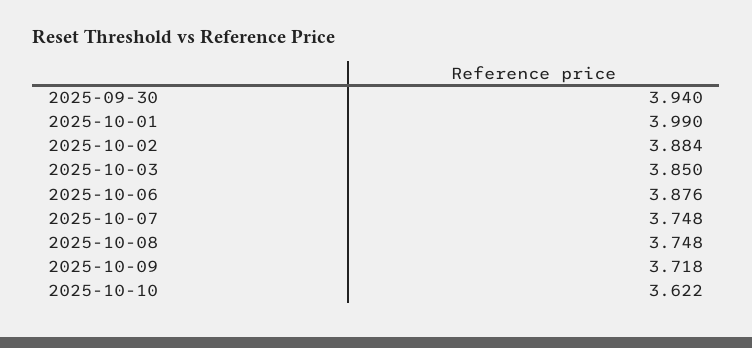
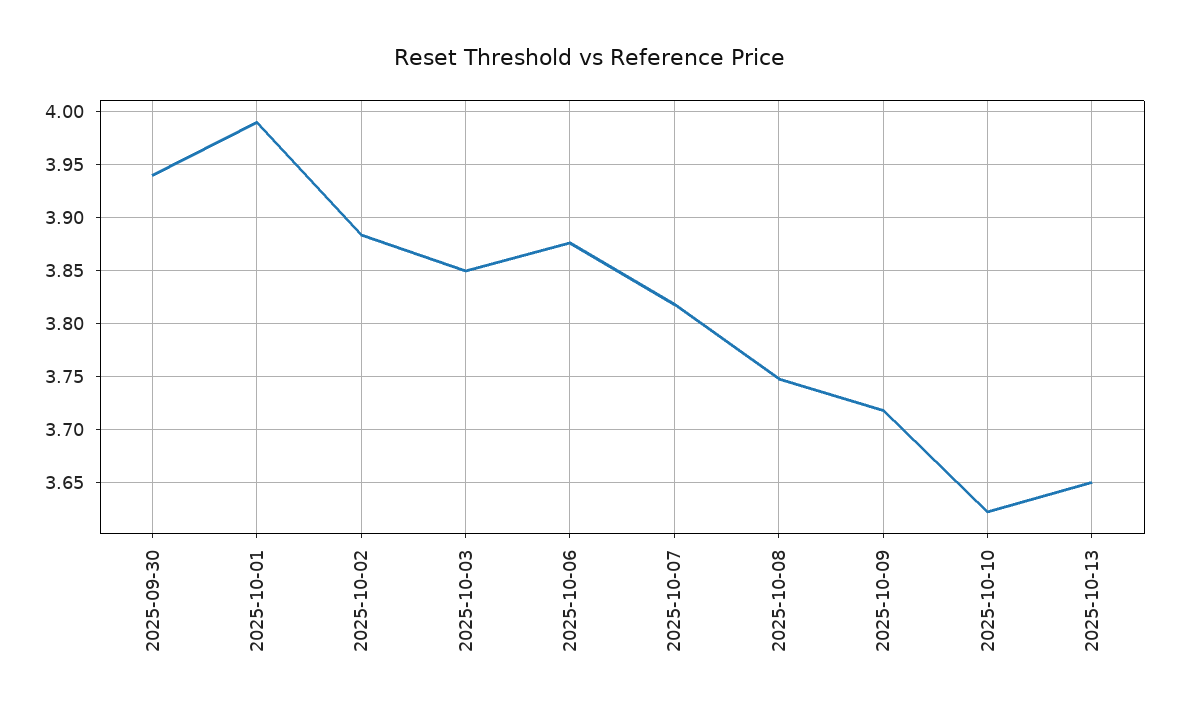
2025-10-07: 3.748 -> 3.82
2025-10-13: none -> 3.65

